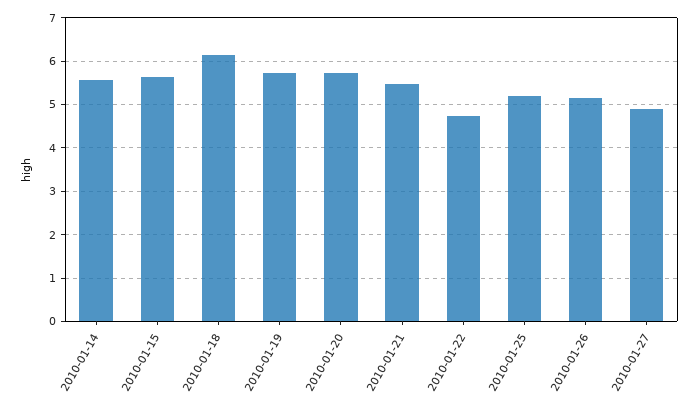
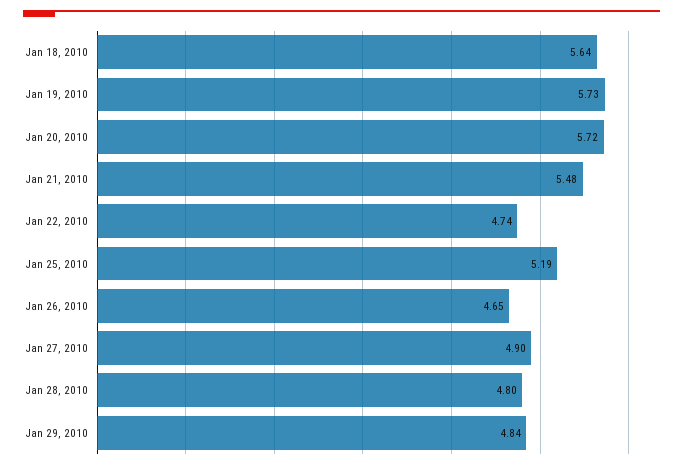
2010-01-14: 5.6 -> none
2010-01-15: 5.6 -> none
2010-01-18: 6.2 -> 5.64
2010-01-26: 5.2 -> 4.65
Jan 28, 2010: none -> 4.8
Jan 29, 2010: none -> 4.84

